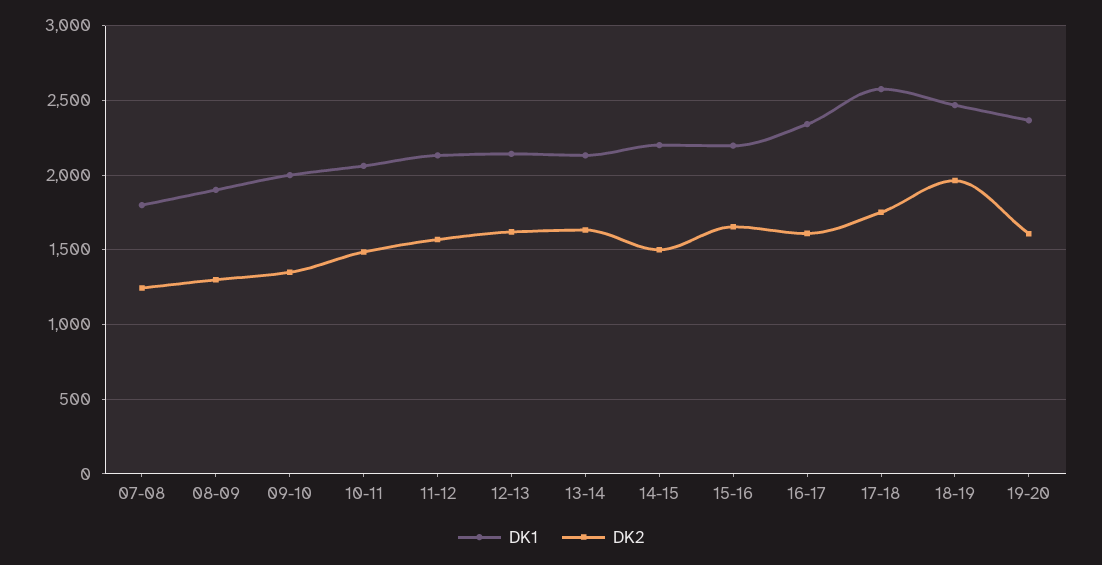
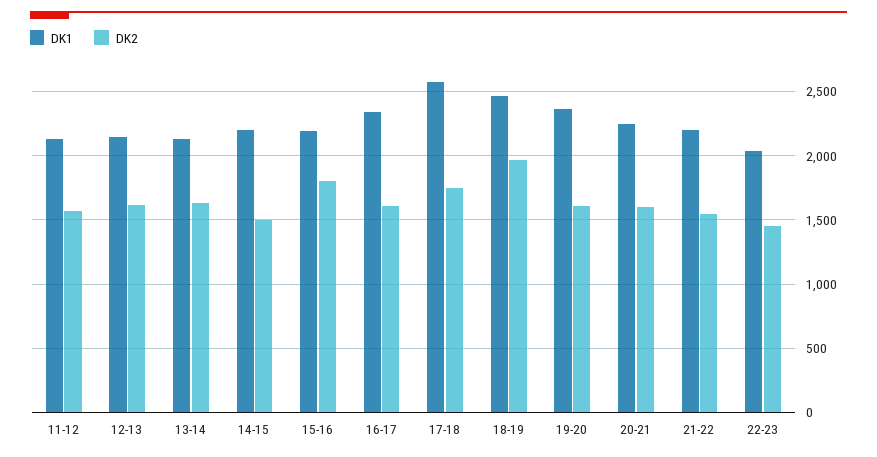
DK1, 07-08: 1800 -> none
DK2, 07-08: 1250 -> none
DK1, 08-09: 1900 -> none
DK2, 08-09: 1300 -> none
DK1, 09-10: 2000 -> none
DK2, 09-10: 1350 -> none
DK1, 10-11: 2050 -> none
DK2, 10-11: 1500 -> none
DK2, 15-16: 1650 -> 1800
DK1, 20-21: none -> 2250
DK2, 20-21: none -> 1600
DK1, 21-22: none -> 2200
DK2, 21-22: none -> 1550
DK1, 22-23: none -> 2050
DK2, 22-23: none -> 1450

